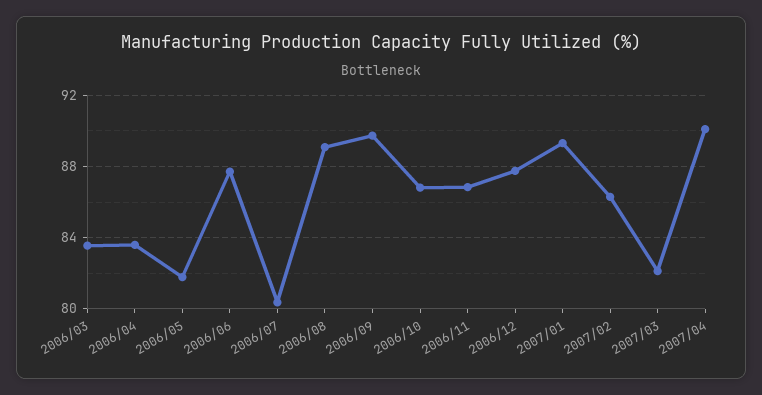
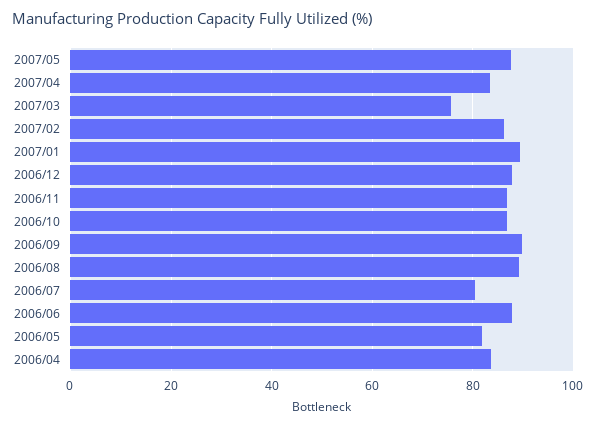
2006/03: 83.5 -> none
2007/03: 82 -> 76
2007/04: 90 -> 84
2007/05: none -> 88

